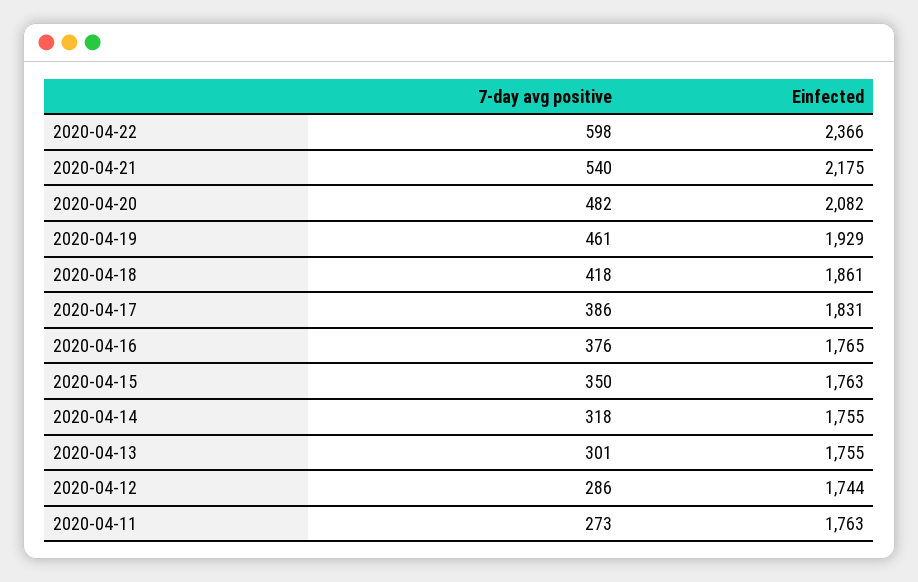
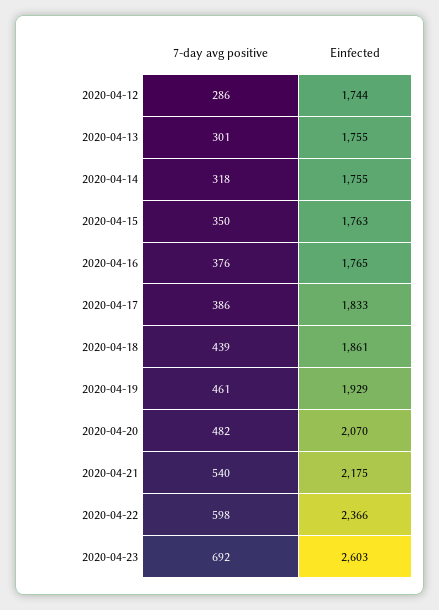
Einfected, 2020-04-20: 2082 -> 2070
7-day avg positive, 2020-04-18: 418 -> 439
Einfected, 2020-04-17: 1831 -> 1833
7-day avg positive, 2020-04-11: 273 -> none
Einfected, 2020-04-11: 1763 -> none
7-day avg positive, 2020-04-23: none -> 692
Einfected, 2020-04-23: none -> 2603

